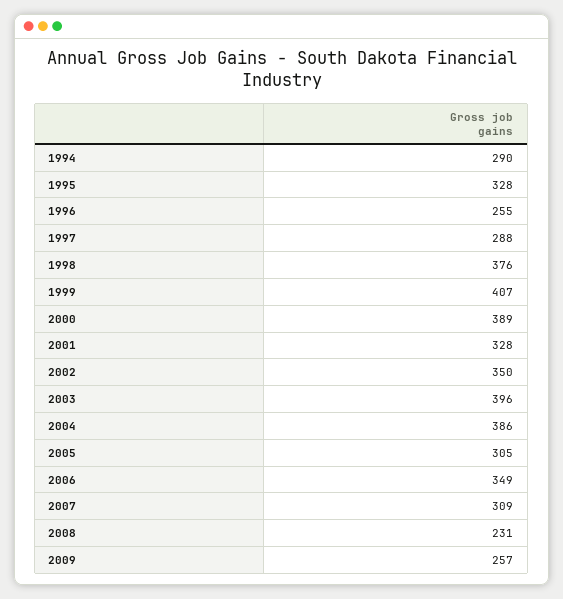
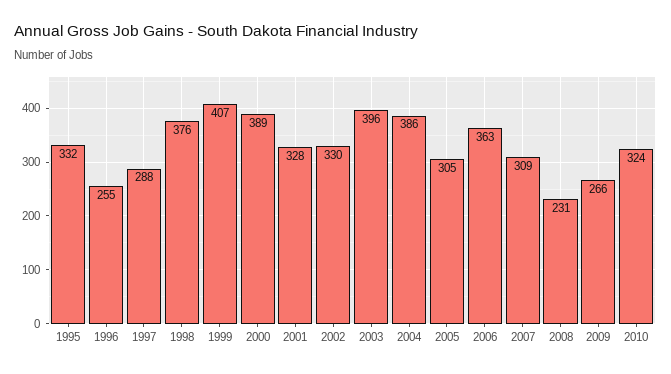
1994: 290 -> none
1995: 328 -> 332
2002: 350 -> 330
2006: 349 -> 363
2009: 257 -> 266
2010: none -> 324

